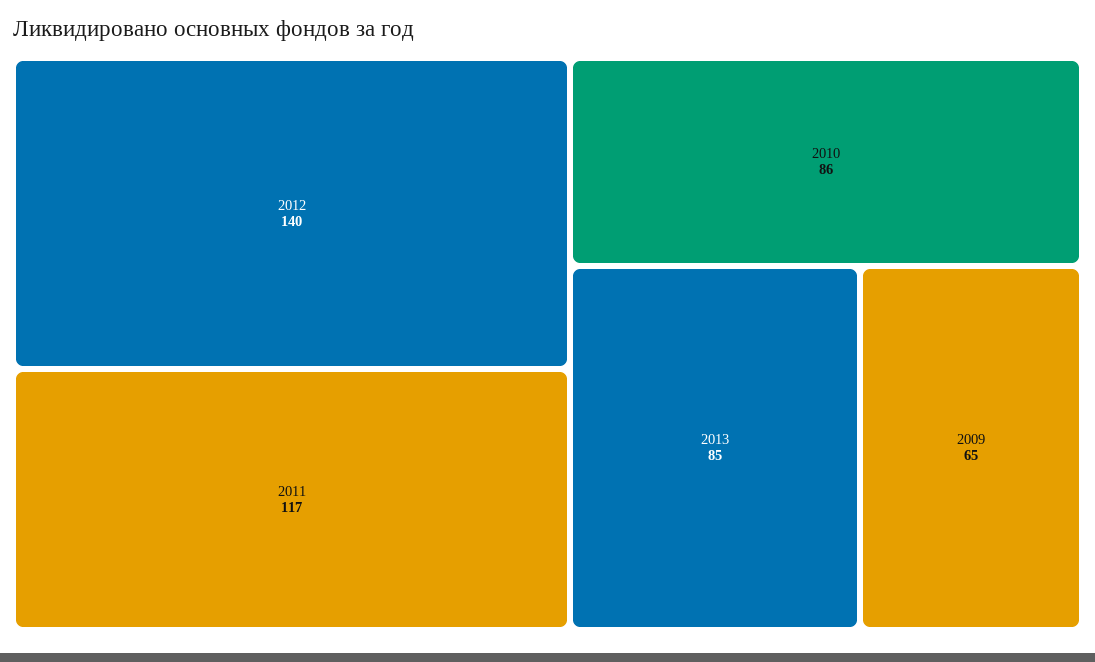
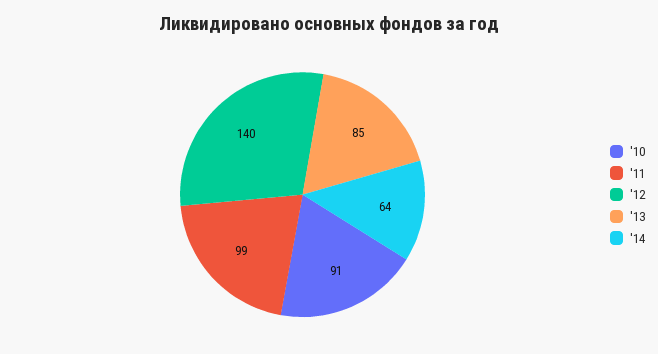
2011: 117 -> 99
2010: 86 -> 91
2009: 65 -> none
'14: none -> 64

